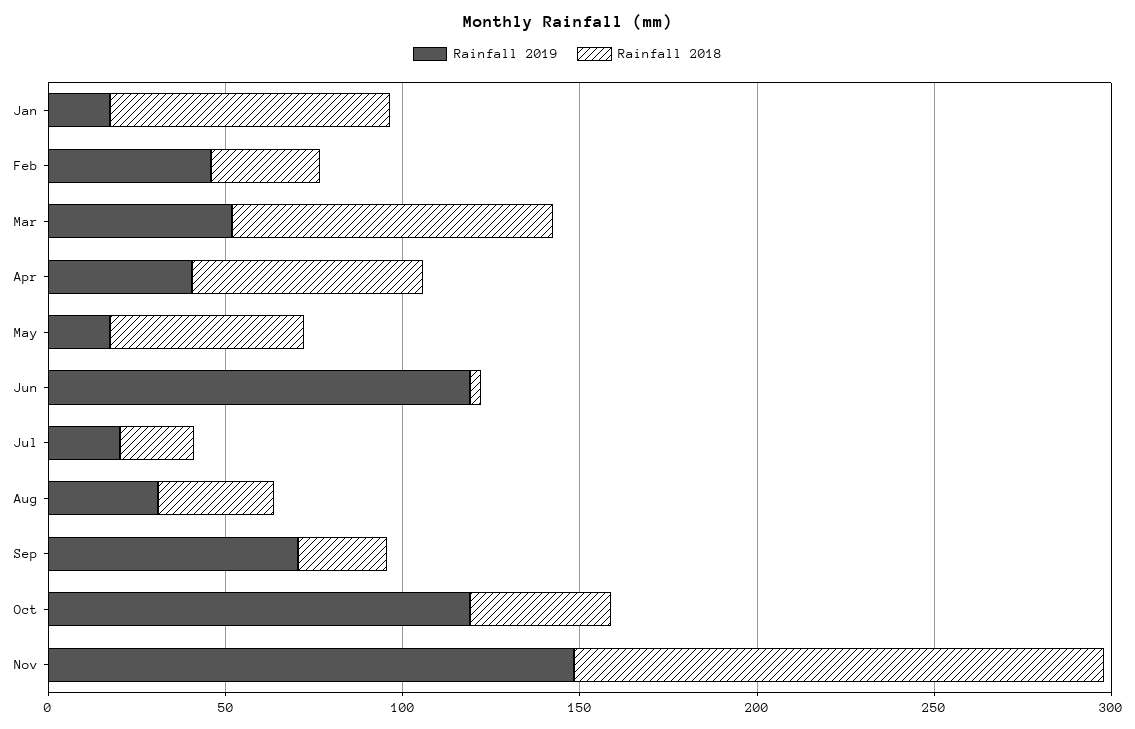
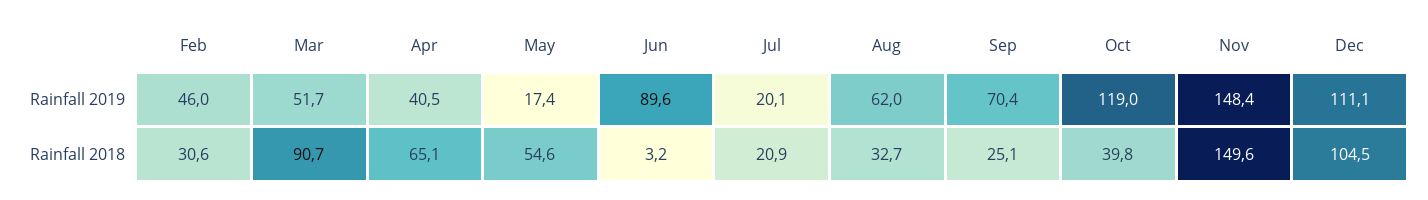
Rainfall 2019, Jan: 20 -> none
Rainfall 2018, Jan: 80 -> none
Rainfall 2019, Jun: 120 -> 89.6
Rainfall 2019, Aug: 30 -> 62
Rainfall 2019, Dec: none -> 111.1
Rainfall 2018, Dec: none -> 104.5

